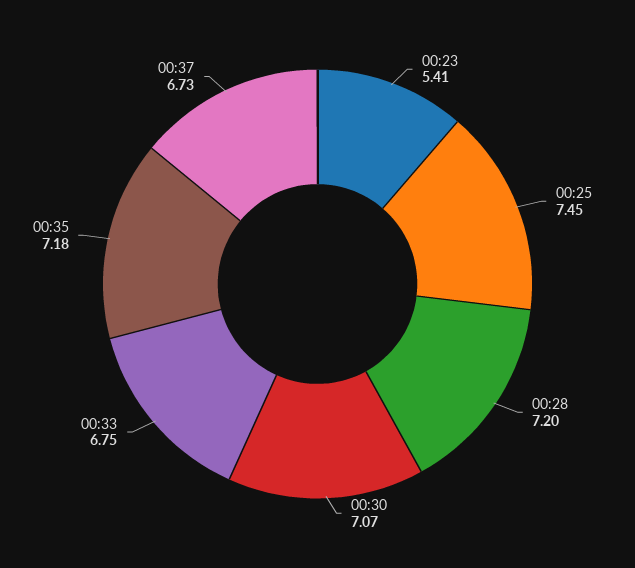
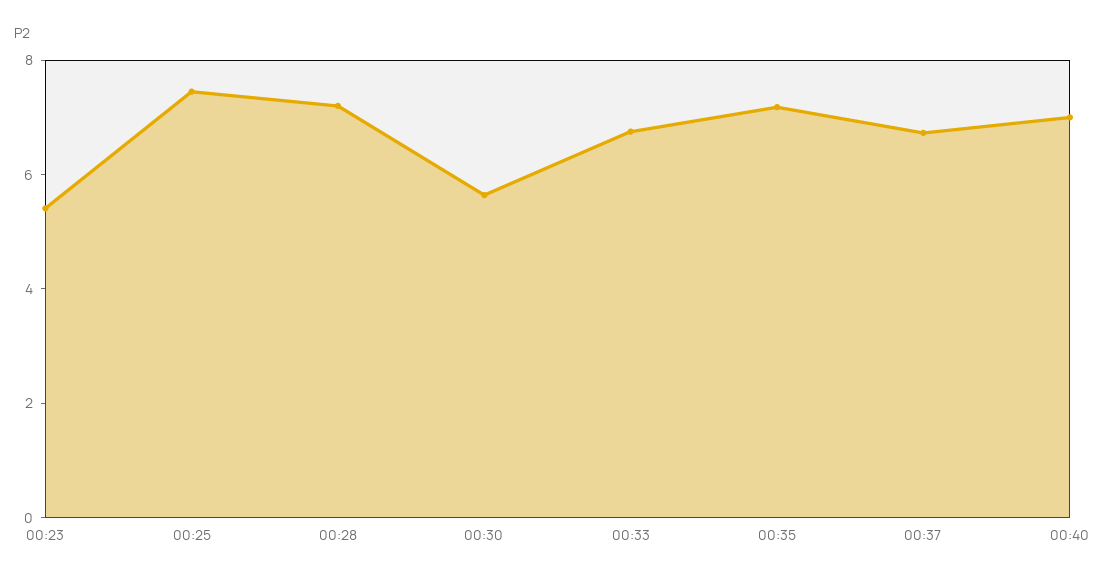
00:30: 7.07 -> 5.5
00:40: none -> 7

